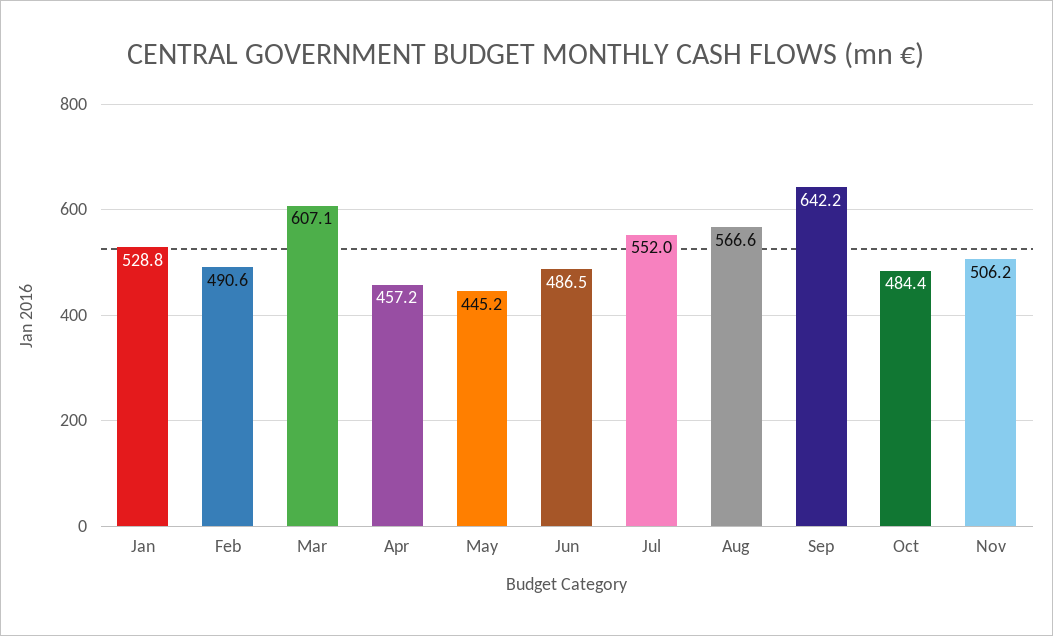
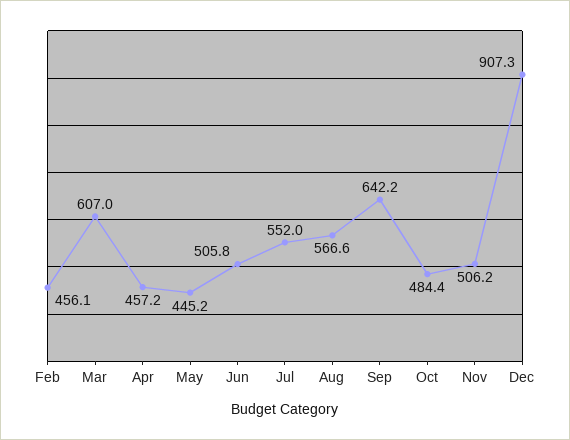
Jan: 528.8 -> none
Feb: 490.6 -> 456.1
Mar: 607.1 -> 607
Jun: 486.5 -> 505.8
Dec: none -> 907.3

